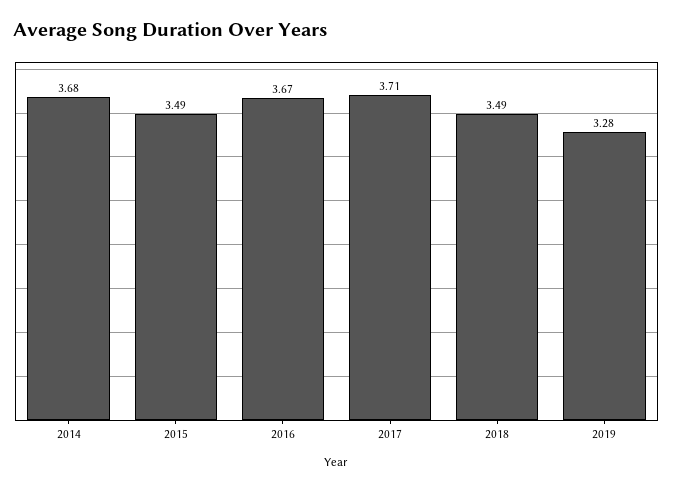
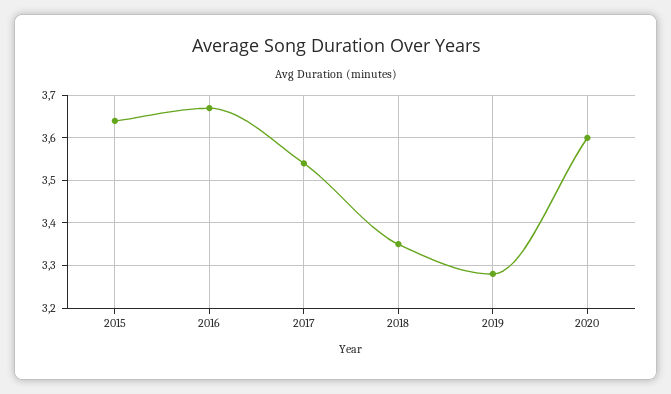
2014: 3.68 -> none
2015: 3.49 -> 3.65
2017: 3.71 -> 3.55
2018: 3.49 -> 3.35
2020: none -> 3.6

